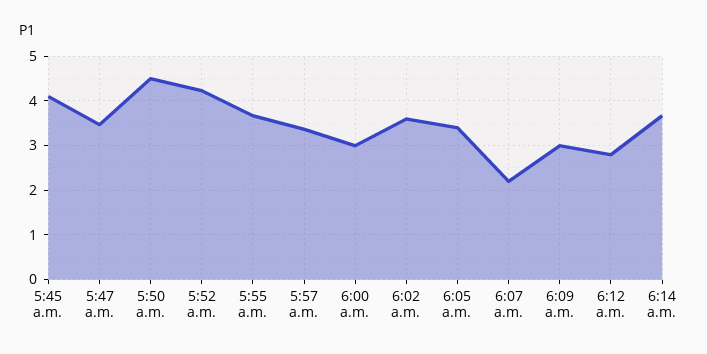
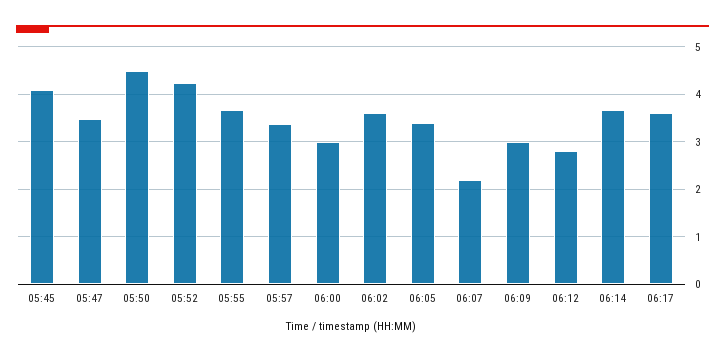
06:17: none -> 3.6

